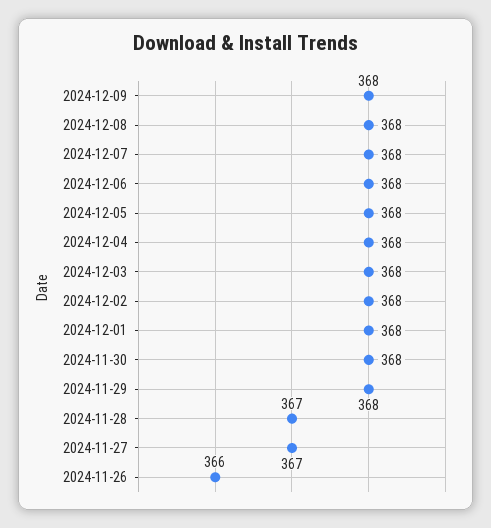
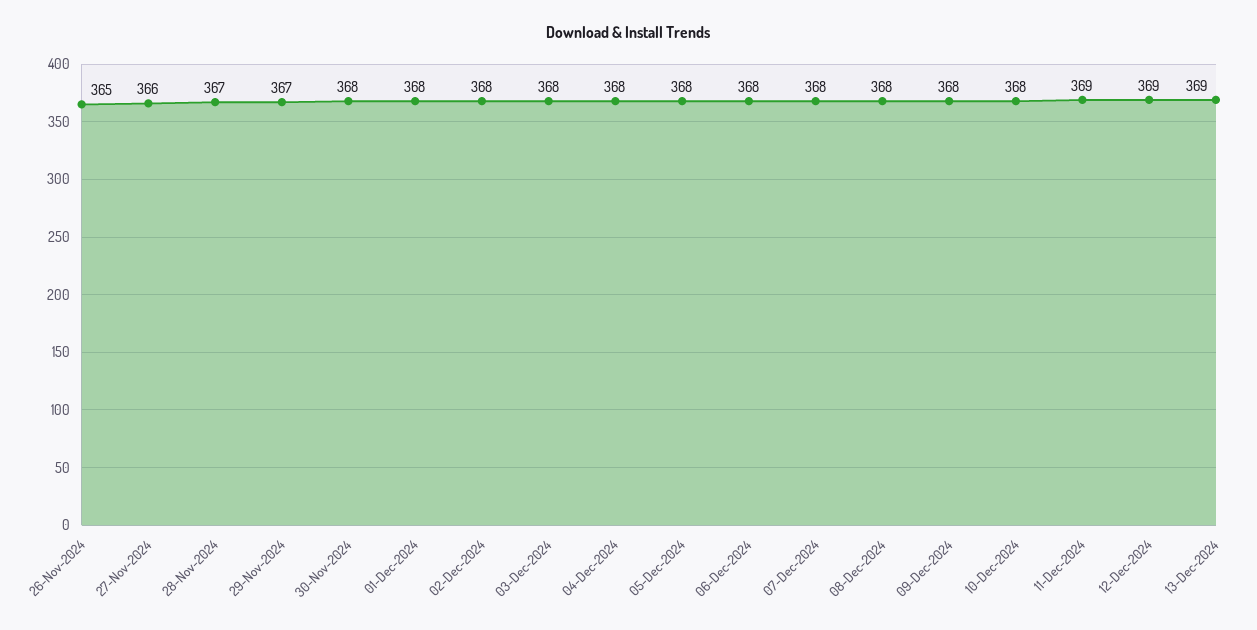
2024-11-29: 368 -> 367
2024-11-27: 367 -> 366
2024-11-26: 366 -> 365
10-Dec-2024: none -> 368
11-Dec-2024: none -> 369
12-Dec-2024: none -> 369
13-Dec-2024: none -> 369

